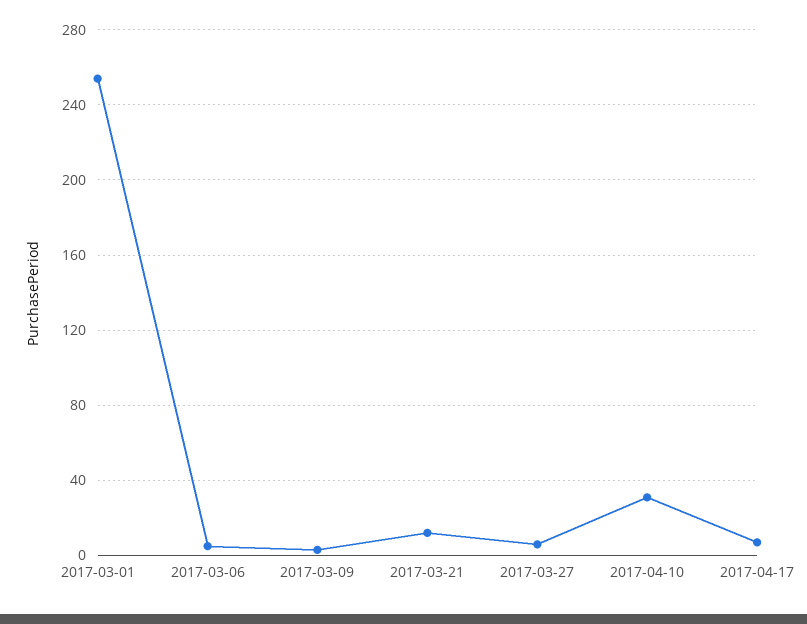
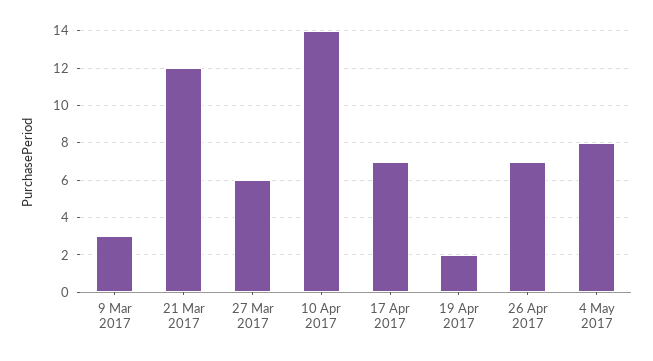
2017-03-01: 255 -> none
2017-03-06: 5 -> none
2017-04-10: 30 -> 14
19 Apr 2017: none -> 2
26 Apr 2017: none -> 7
4 May 2017: none -> 8

